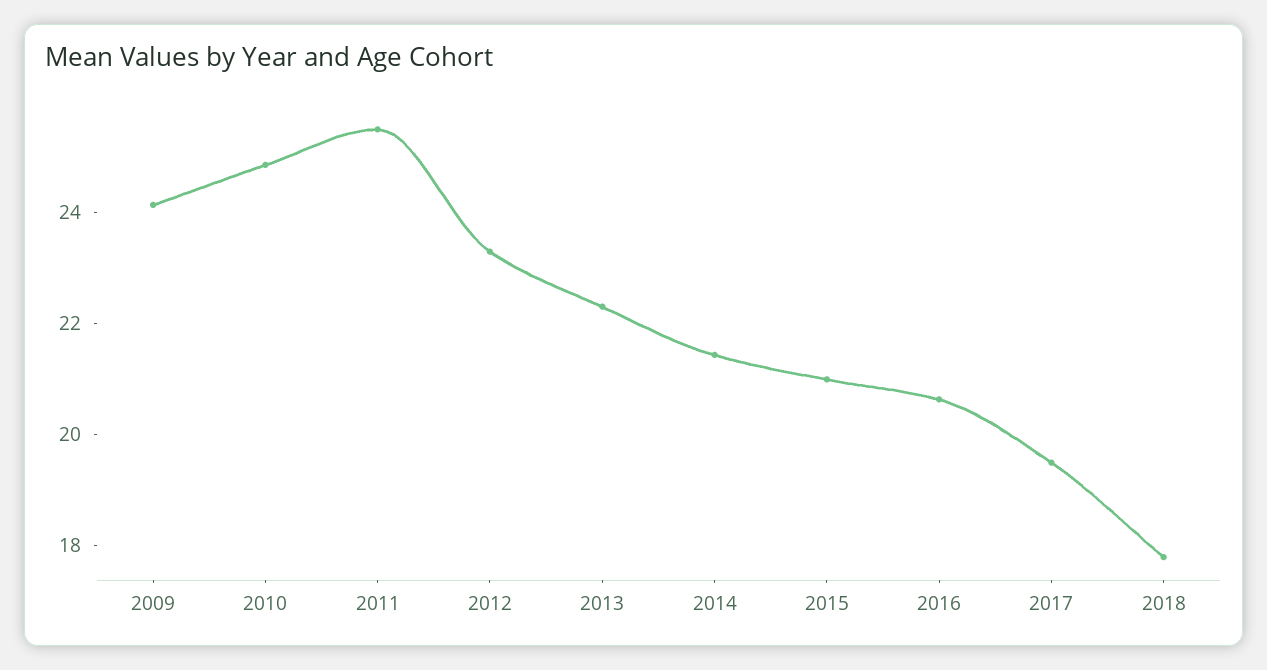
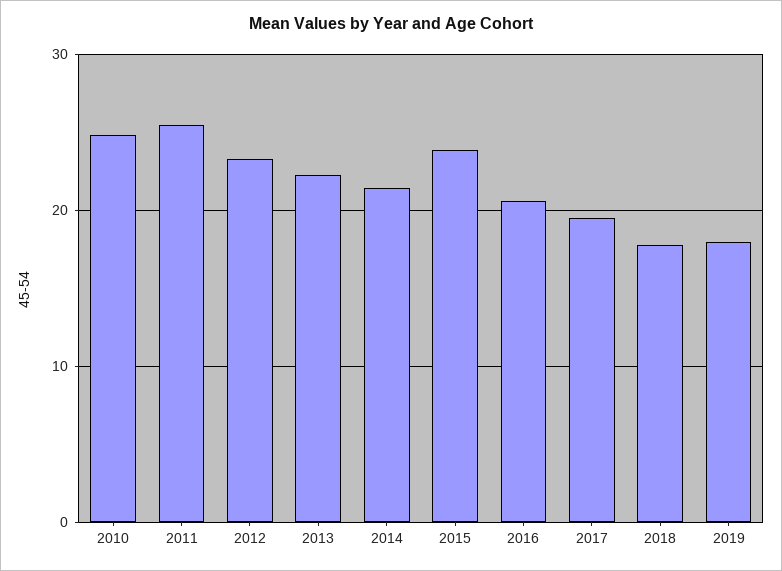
2009: 24 -> none
2015: 21 -> 24
2019: none -> 18

